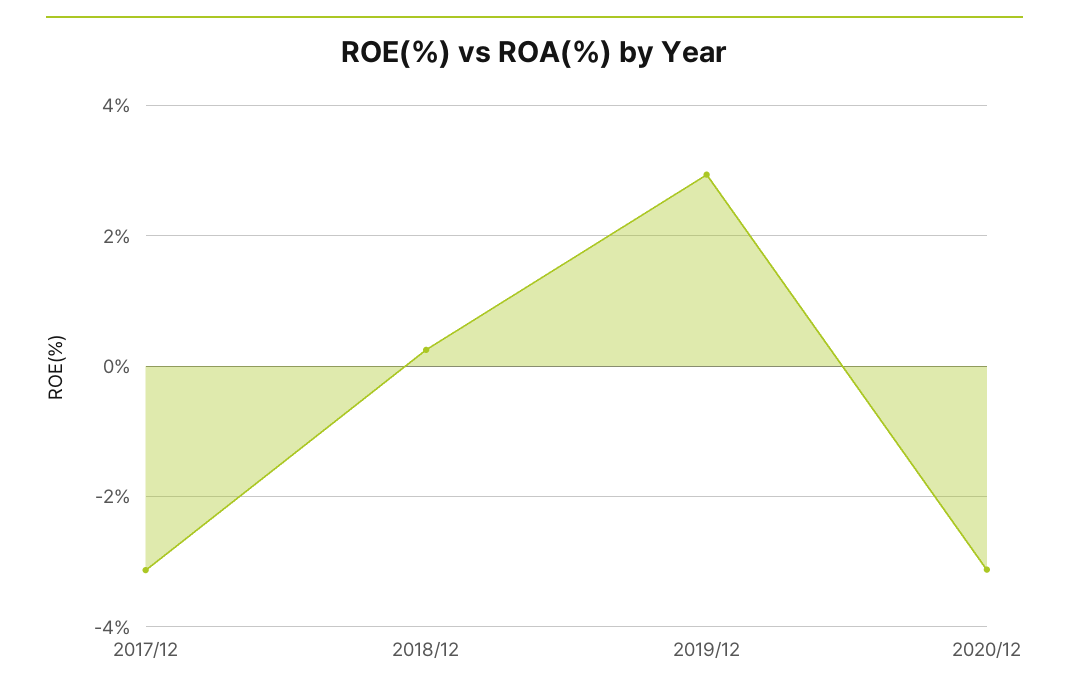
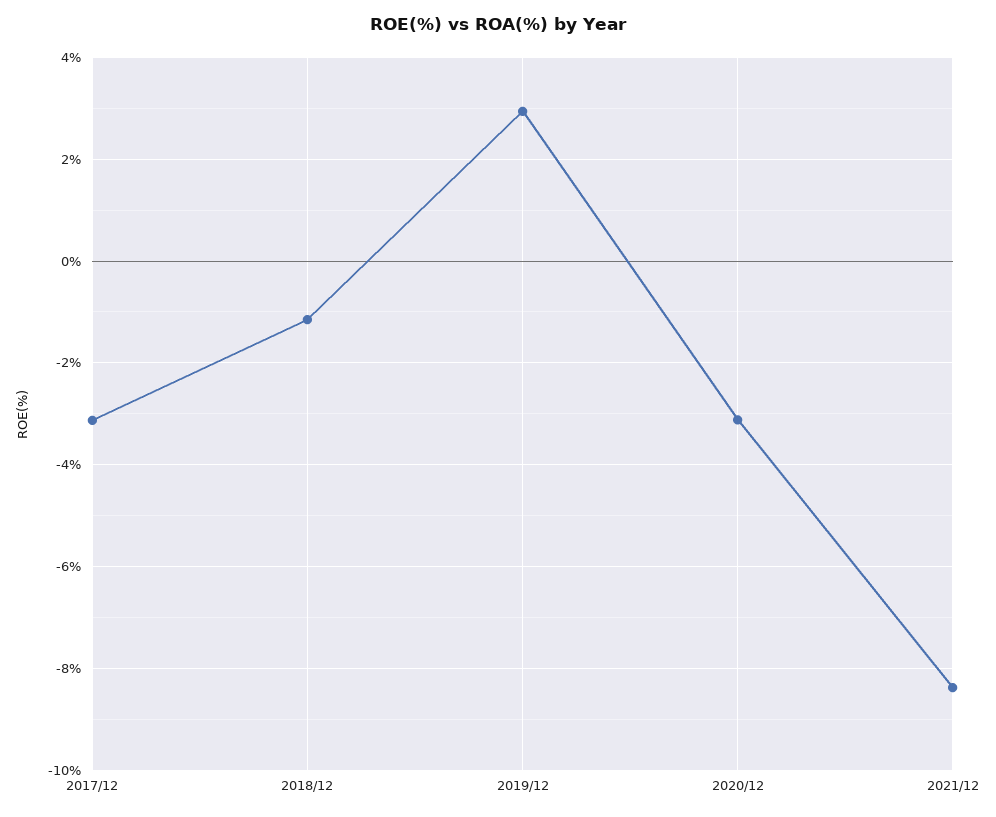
2018/12: 0.2 -> -1.2
2021/12: none -> -8.4

